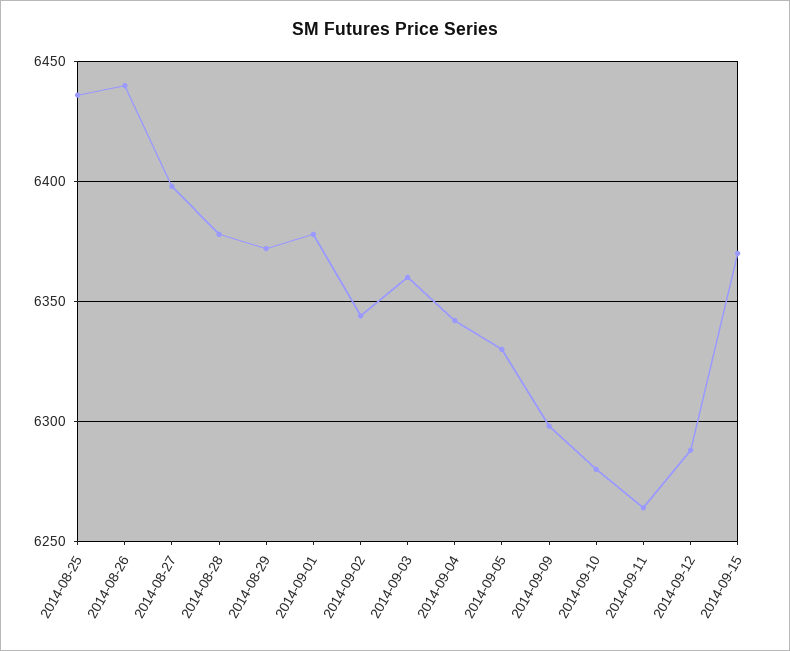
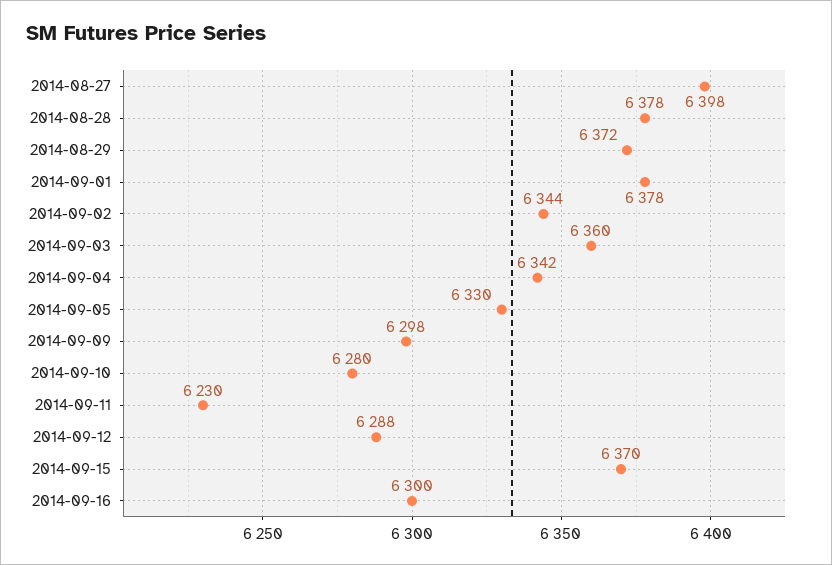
2014-08-25: 6435 -> none
2014-08-26: 6440 -> none
2014-09-11: 6265 -> 6230
2014-09-16: none -> 6300

